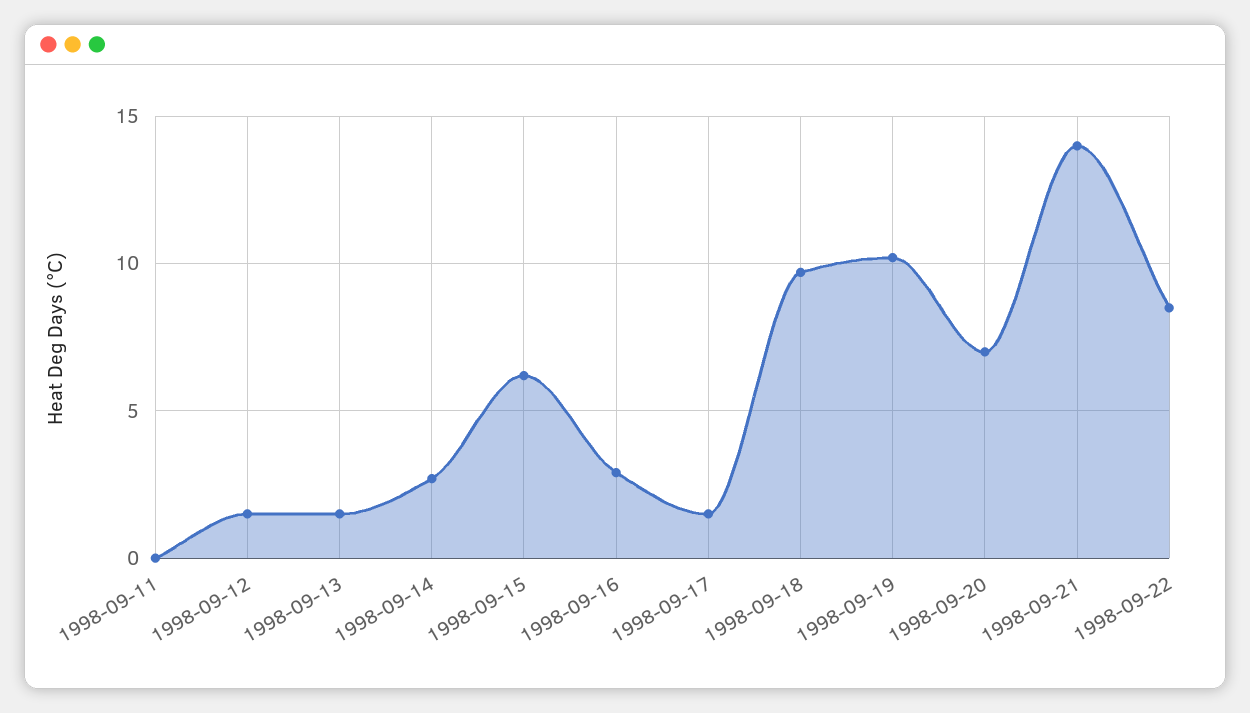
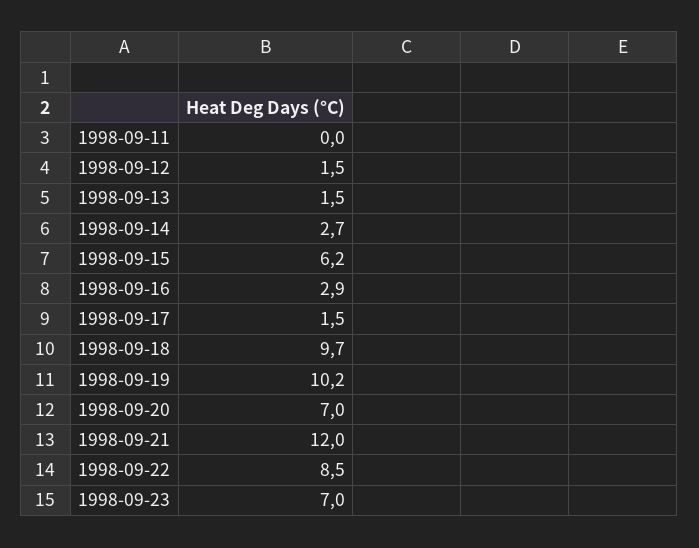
1998-09-21: 14 -> 12
1998-09-23: none -> 7

